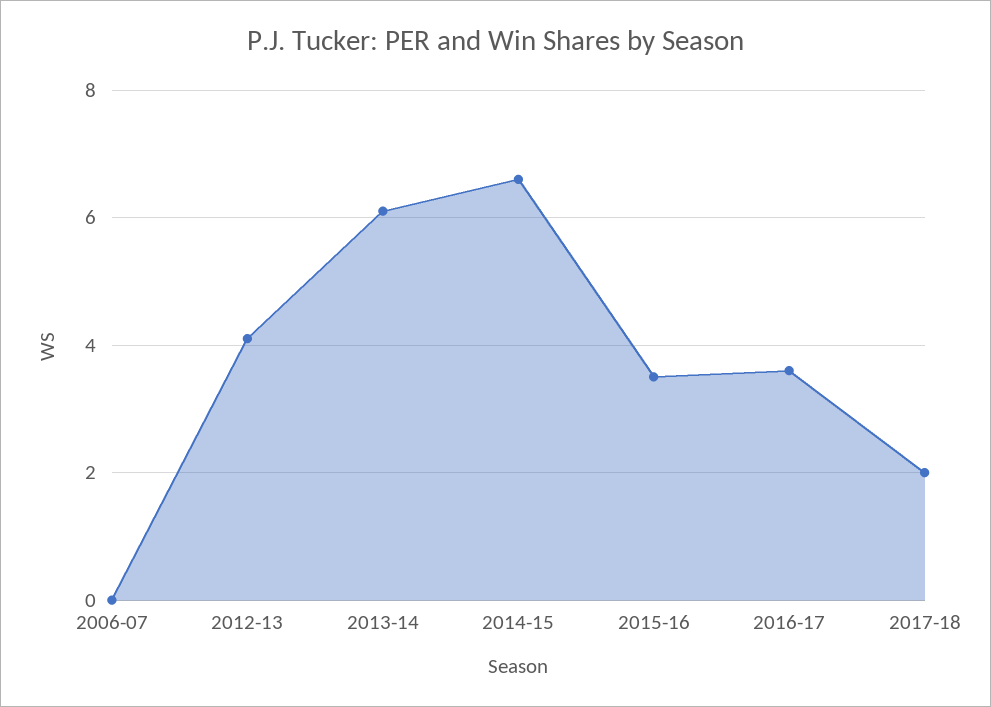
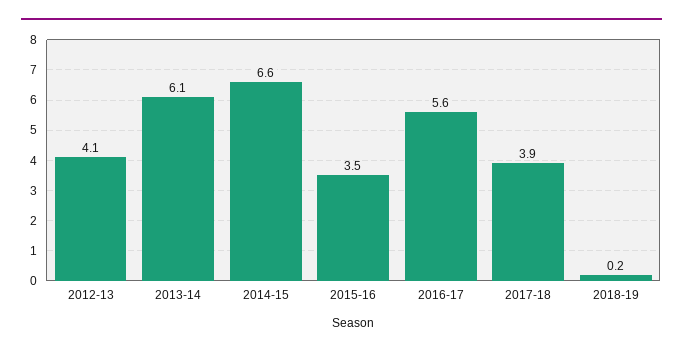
2006-07: 0 -> none
2016-17: 3.5 -> 5.6
2017-18: 2 -> 3.9
2018-19: none -> 0.2

